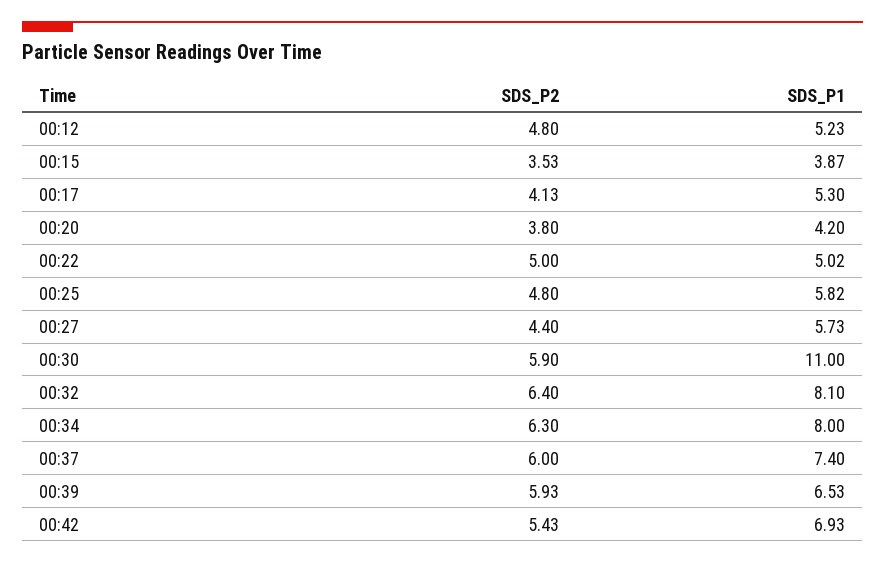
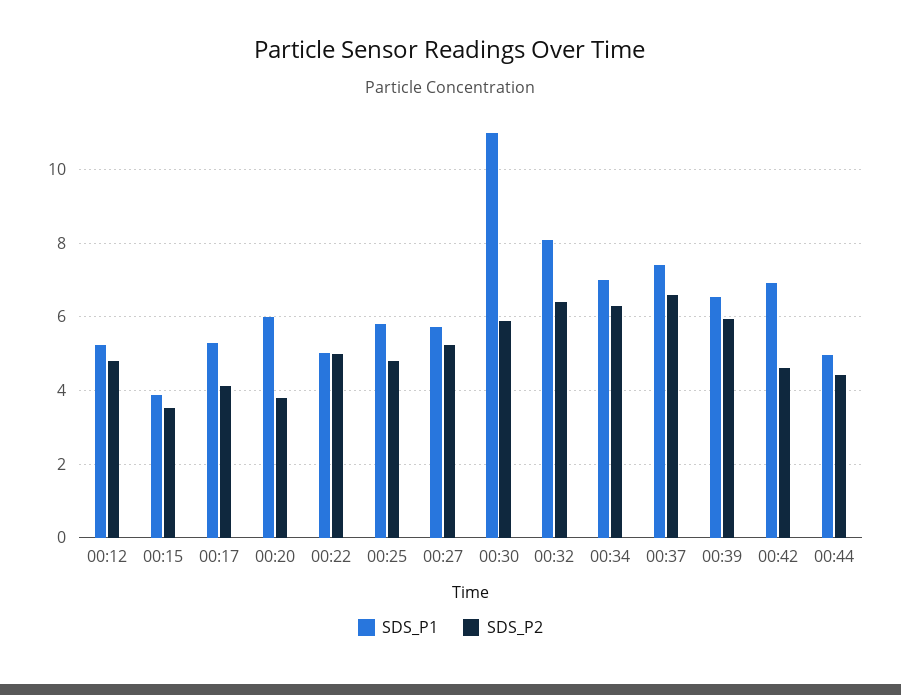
SDS_P1, 00:20: 4.2 -> 6
SDS_P2, 00:27: 4.4 -> 5.2
SDS_P1, 00:34: 8 -> 7
SDS_P2, 00:37: 6 -> 6.6
SDS_P2, 00:42: 5.43 -> 4.6
SDS_P1, 00:44: none -> 5
SDS_P2, 00:44: none -> 4.4

